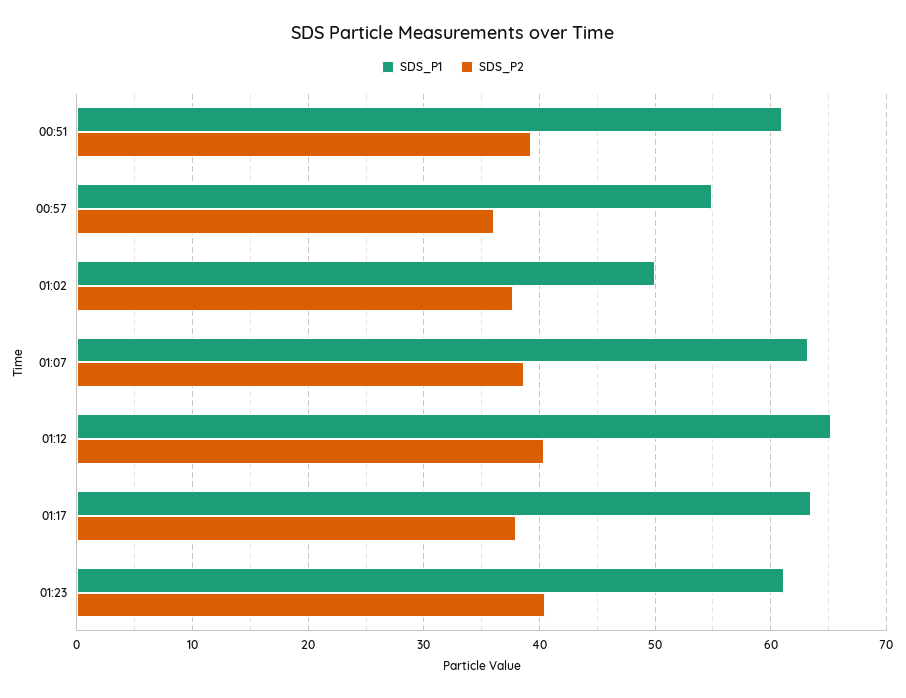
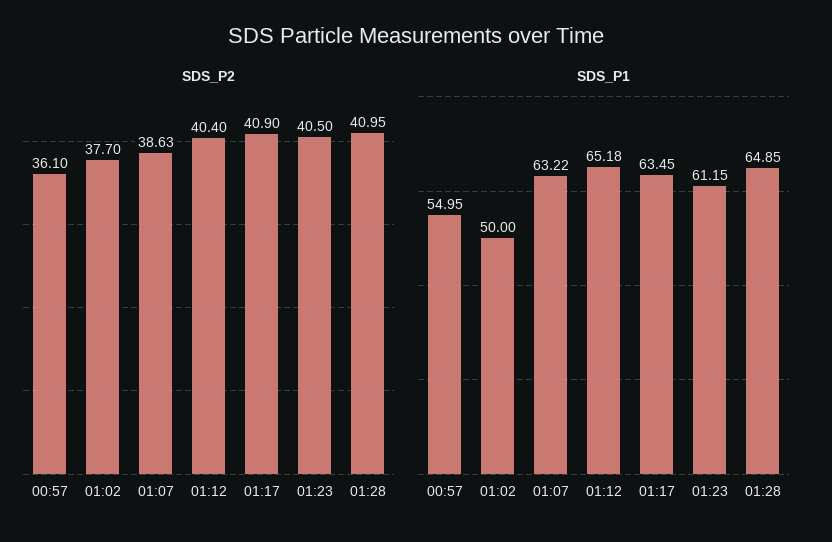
SDS_P1, 00:51: 61 -> none
SDS_P2, 00:51: 39 -> none
SDS_P2, 01:17: 38 -> 40.9
SDS_P2, 01:28: none -> 40.95
SDS_P1, 01:28: none -> 64.85

